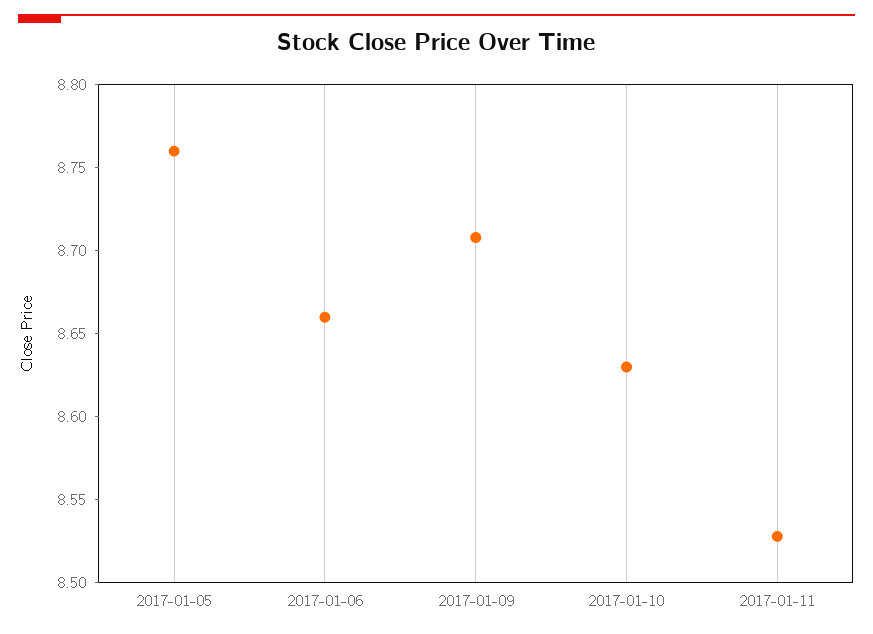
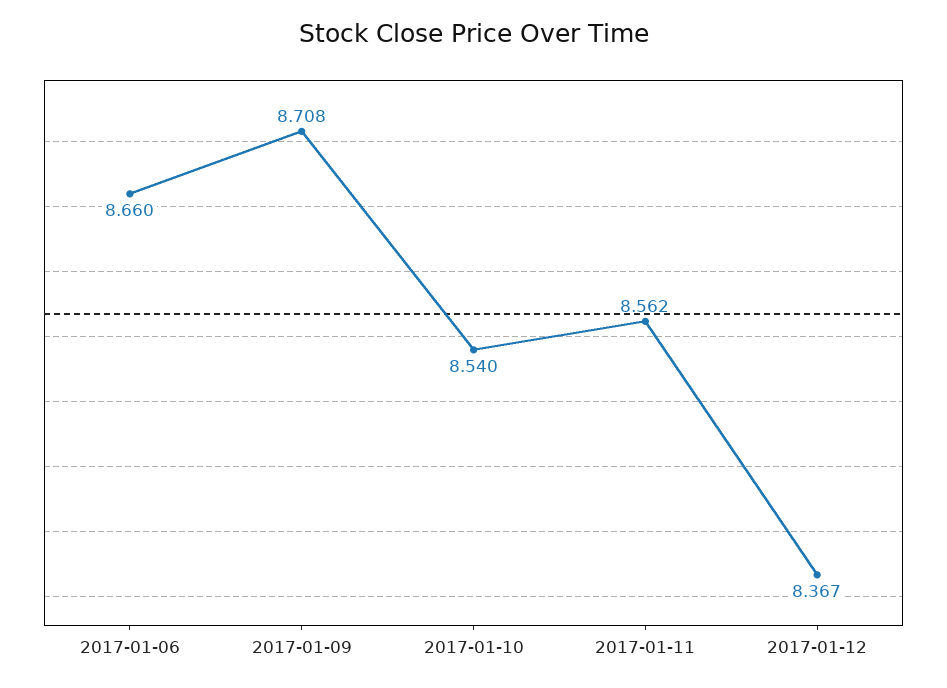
2017-01-05: 8.76 -> none
2017-01-10: 8.63 -> 8.54
2017-01-11: 8.53 -> 8.562
2017-01-12: none -> 8.367

